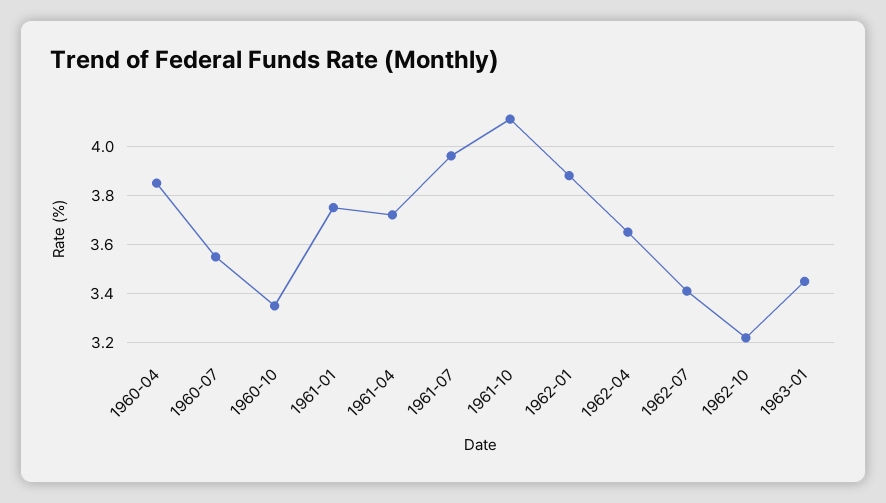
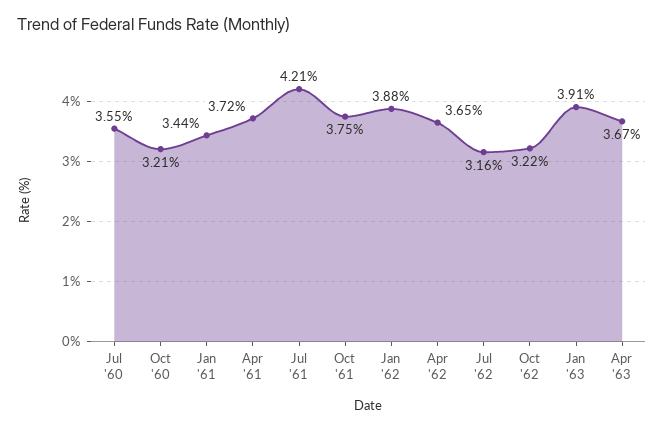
1960-04: 3.85 -> none
1960-10: 3.35 -> 3.21
1961-01: 3.75 -> 3.44
1961-07: 3.95 -> 4.21
1961-10: 4.1 -> 3.75
1962-07: 3.4 -> 3.16
1963-01: 3.45 -> 3.91
Apr '63: none -> 3.67

